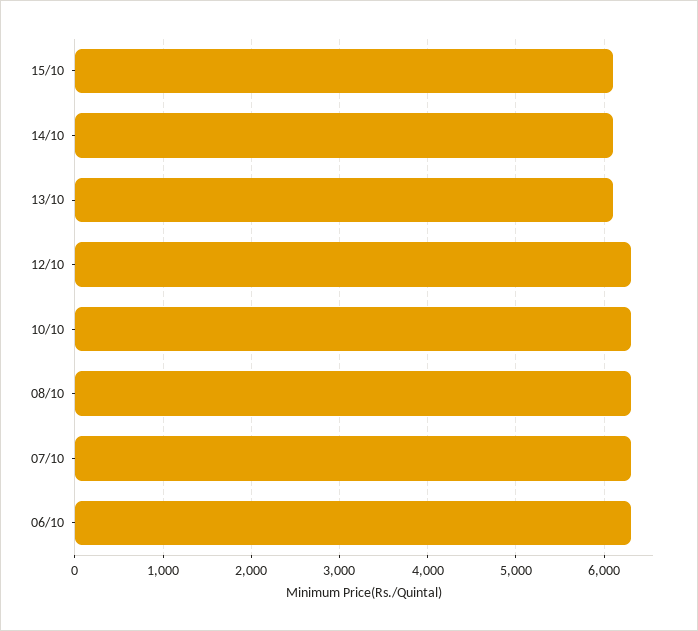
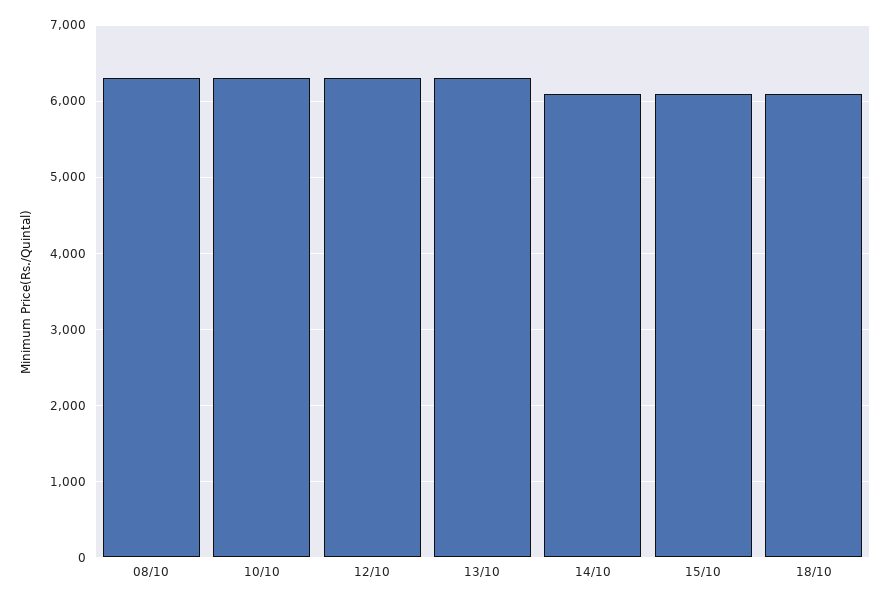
13/10: 6100 -> 6300
07/10: 6300 -> none
06/10: 6300 -> none
18/10: none -> 6100

